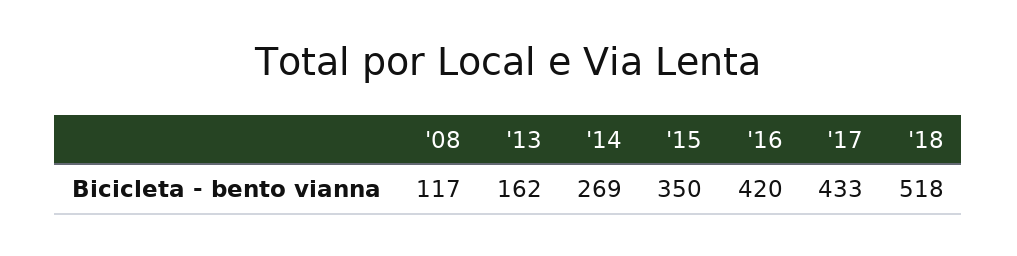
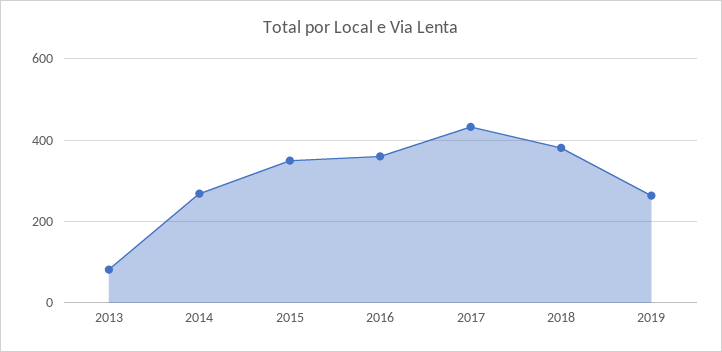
'08: 117 -> none
'13: 162 -> 80
'16: 420 -> 360
'18: 518 -> 380
2019: none -> 260

